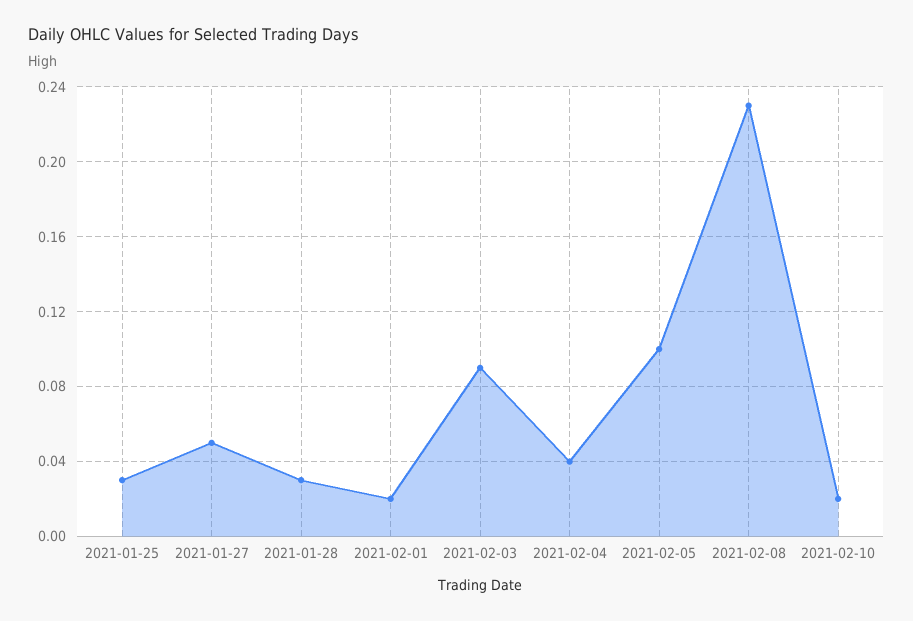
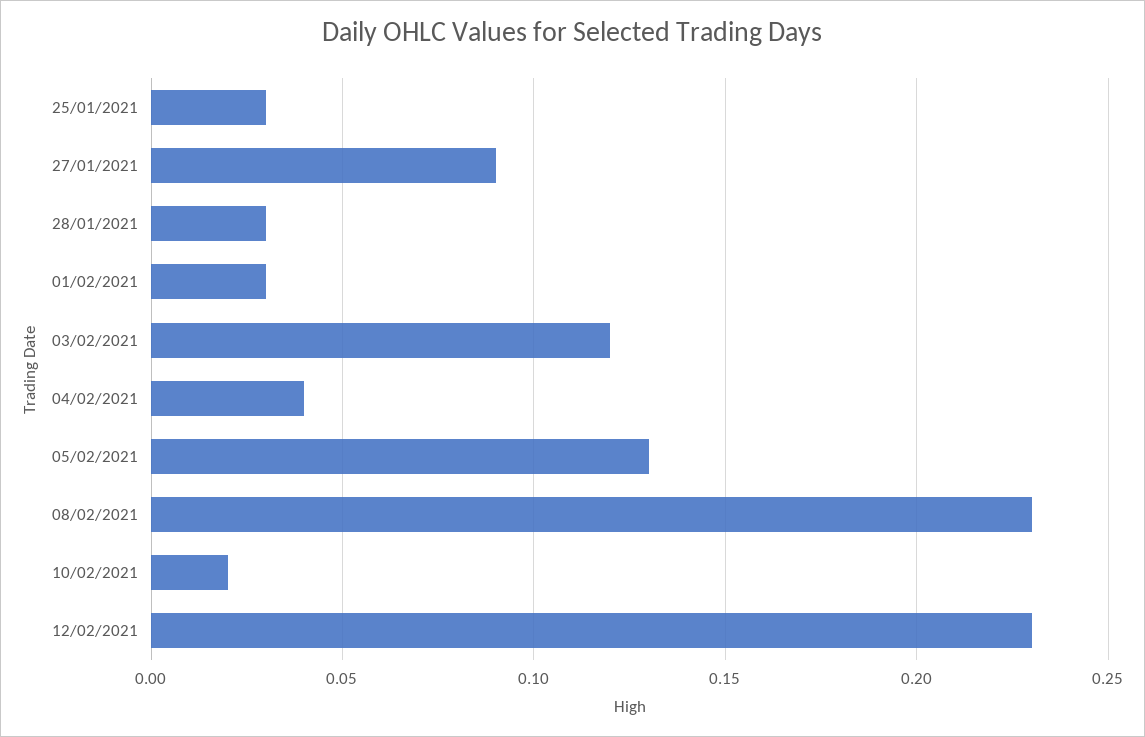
2021-01-27: 0.05 -> 0.09
2021-02-01: 0.02 -> 0.03
2021-02-03: 0.09 -> 0.12
2021-02-05: 0.1 -> 0.13
12/02/2021: none -> 0.23

